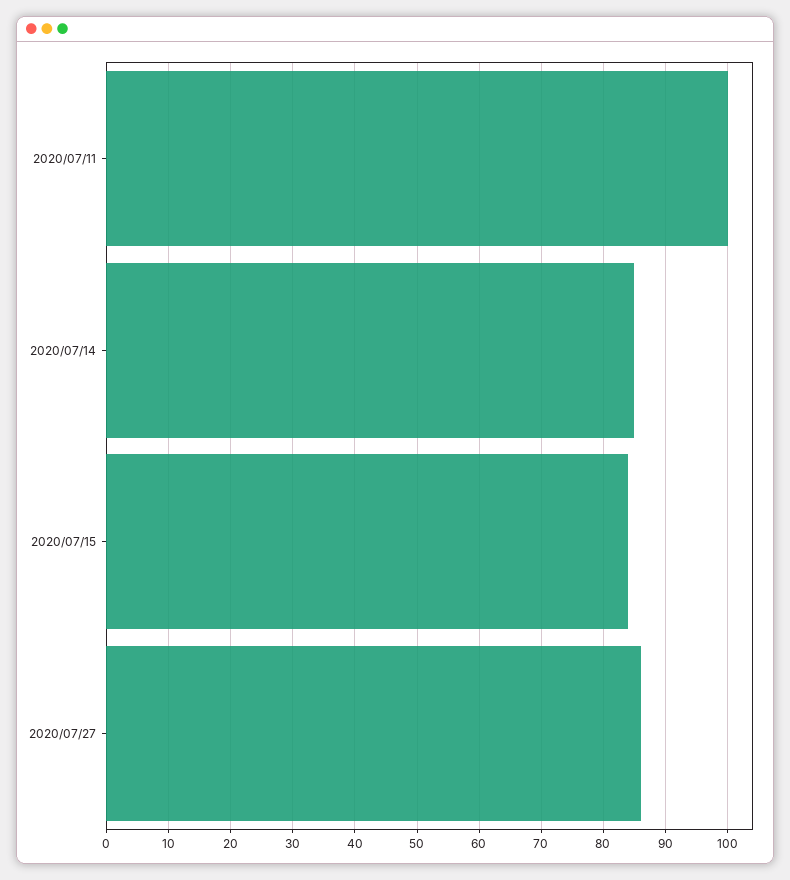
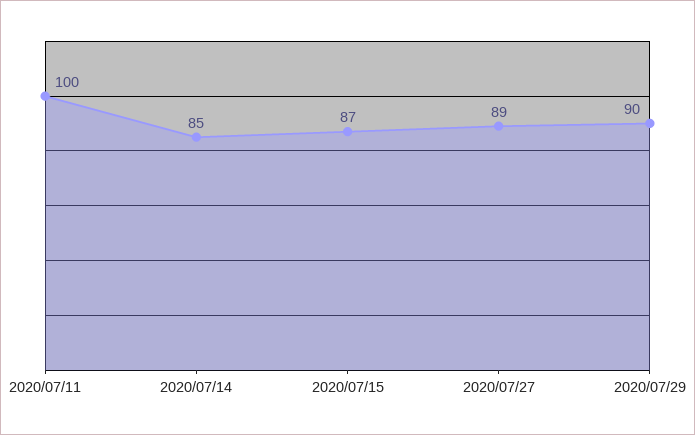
2020/07/15: 84 -> 87
2020/07/27: 86 -> 89
2020/07/29: none -> 90

